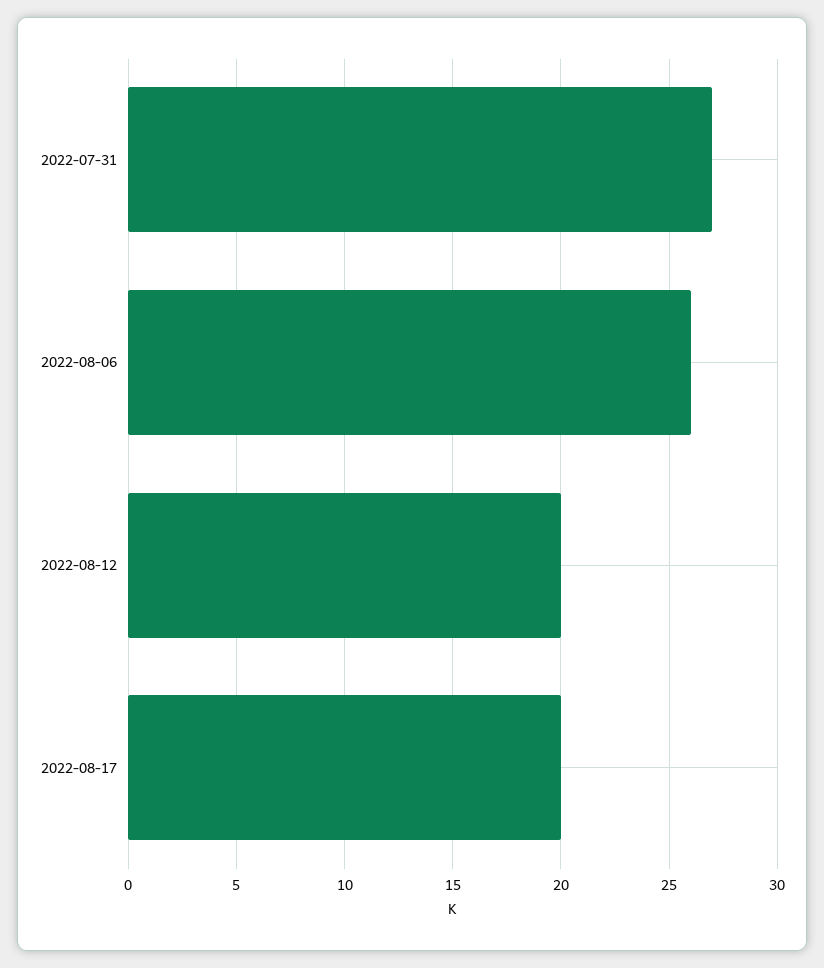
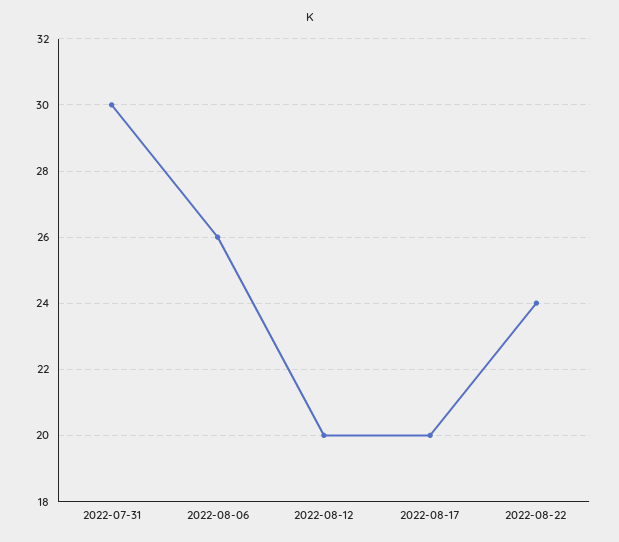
2022-07-31: 27 -> 30
2022-08-22: none -> 24

